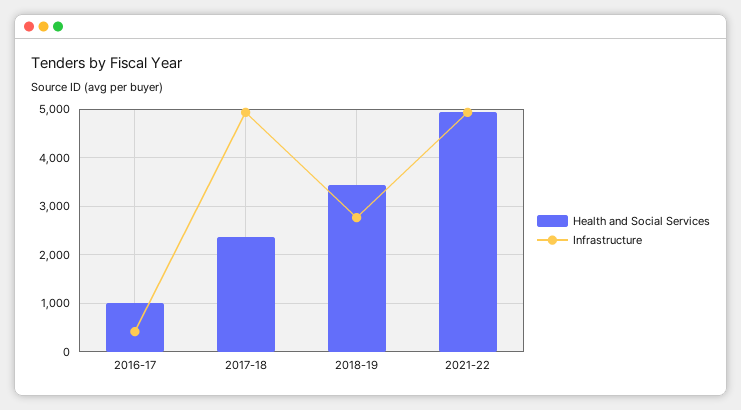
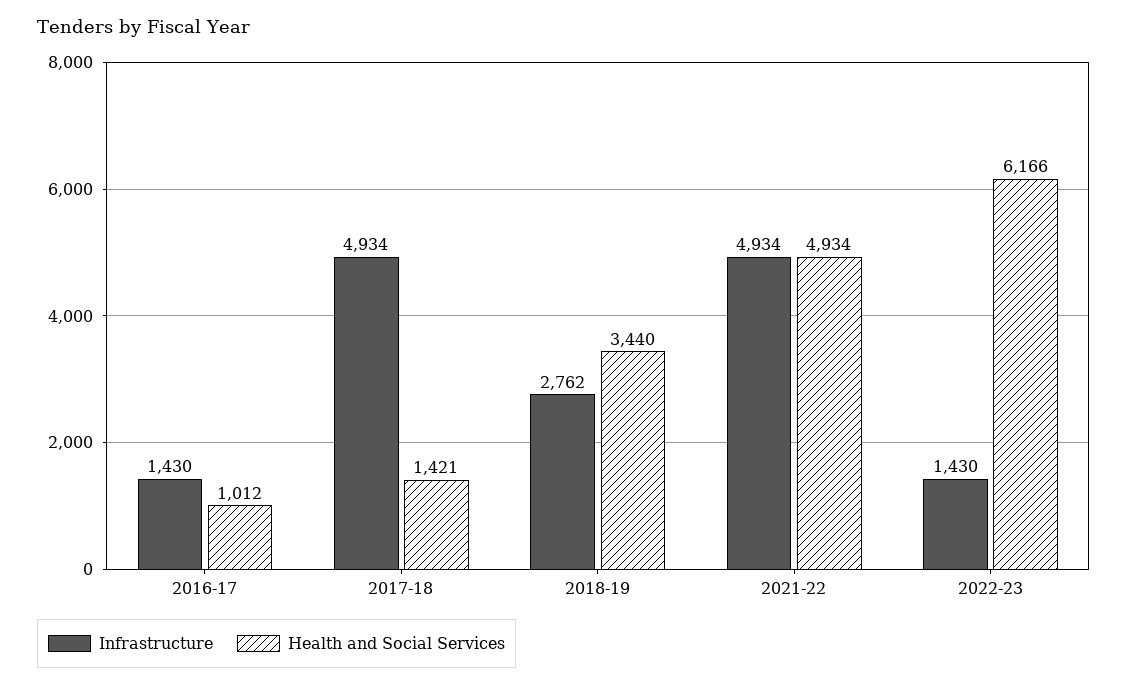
Infrastructure, 2016-17: 400 -> 1430
Health and Social Services, 2017-18: 2400 -> 1421
Infrastructure, 2022-23: none -> 1430
Health and Social Services, 2022-23: none -> 6166

